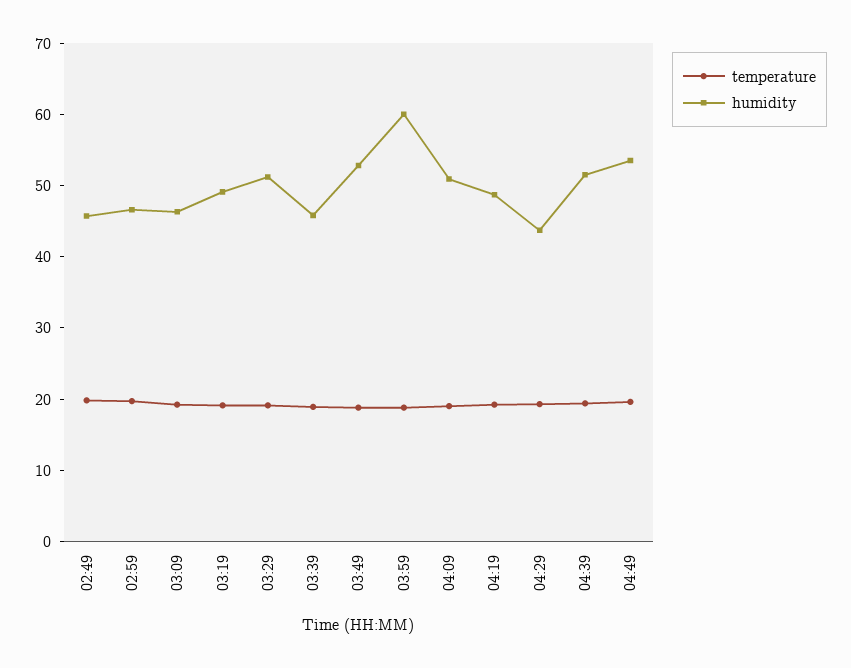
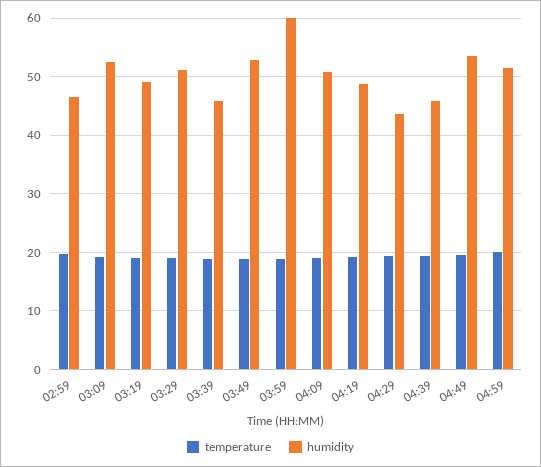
temperature, 02:49: 20 -> none
humidity, 02:49: 46 -> none
humidity, 03:09: 46 -> 52
humidity, 04:39: 52 -> 46
temperature, 04:59: none -> 20
humidity, 04:59: none -> 52

